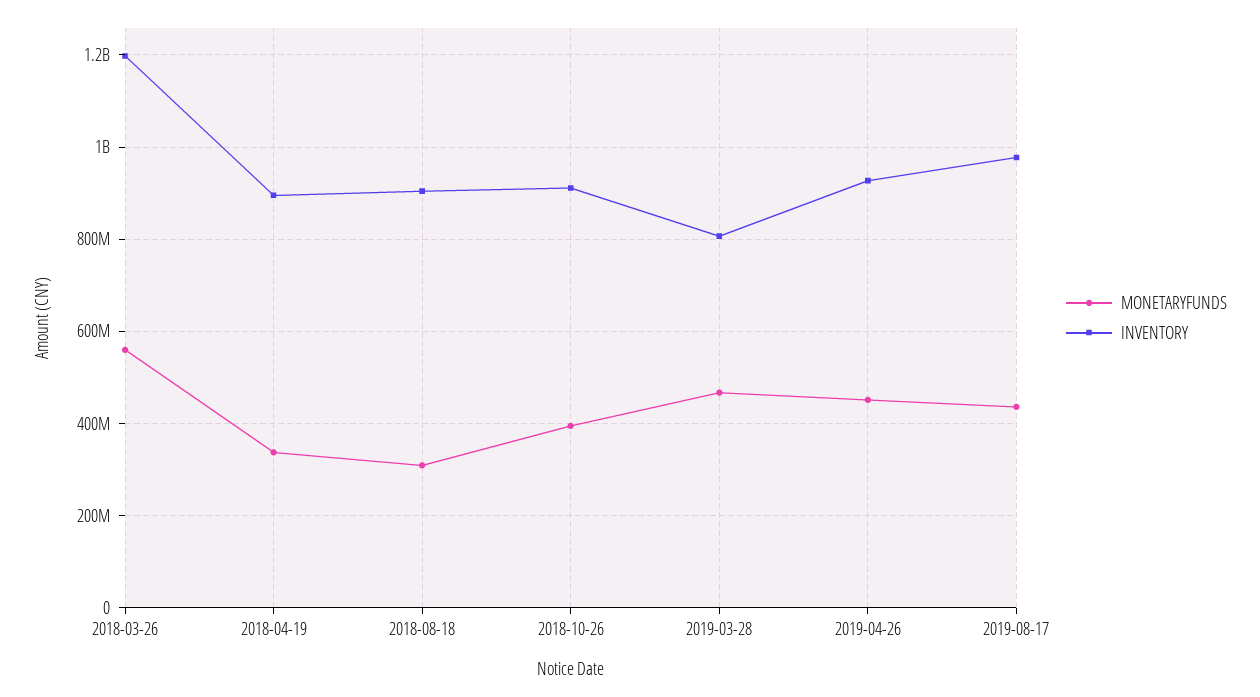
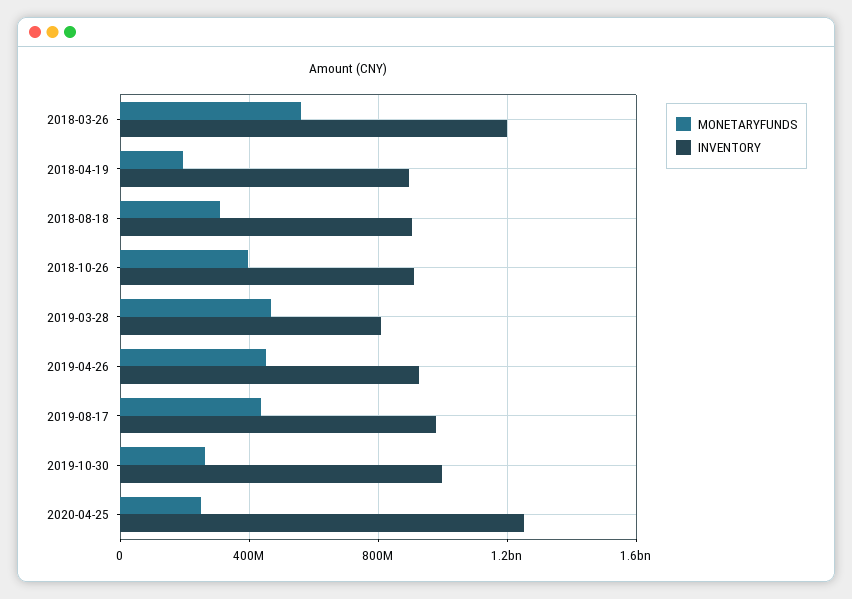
MONETARYFUNDS, 2018-04-19: 340000000 -> 200000000
MONETARYFUNDS, 2019-10-30: none -> 250000000
INVENTORY, 2019-10-30: none -> 1000000000
MONETARYFUNDS, 2020-04-25: none -> 250000000
INVENTORY, 2020-04-25: none -> 1250000000

